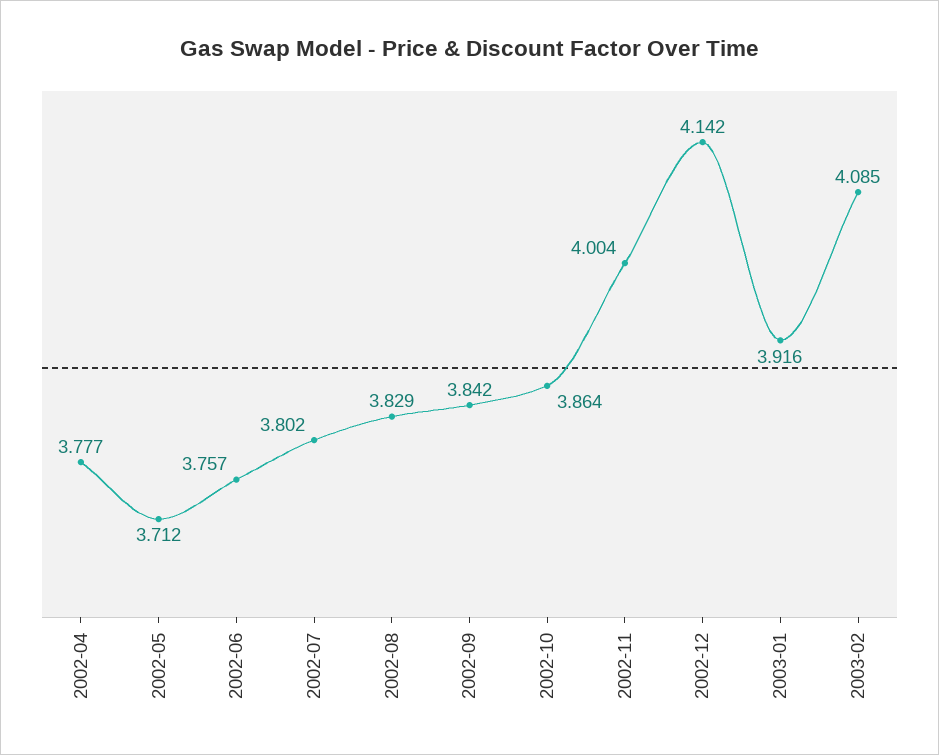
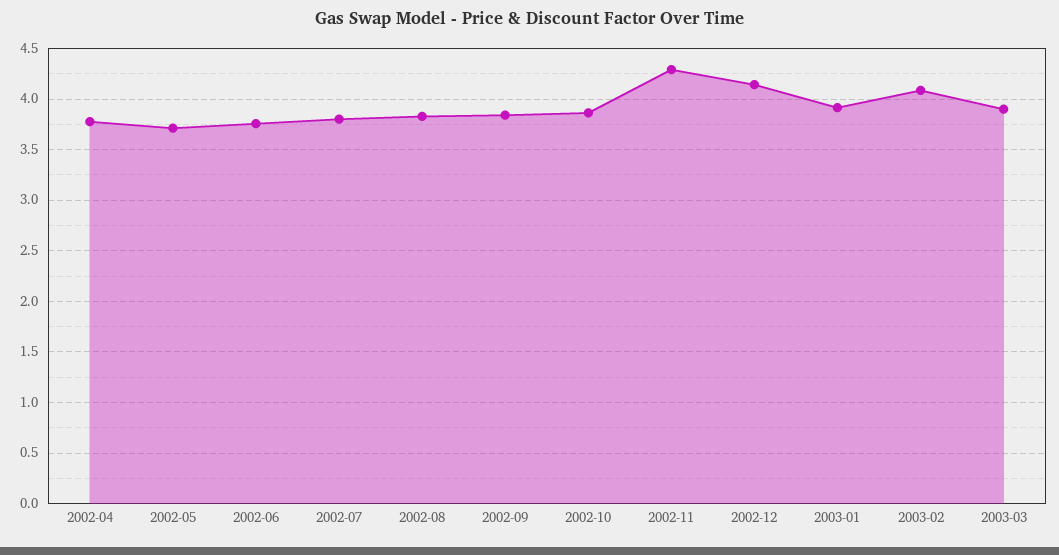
2002-11: 4.004 -> 4.3
2003-03: none -> 3.9

